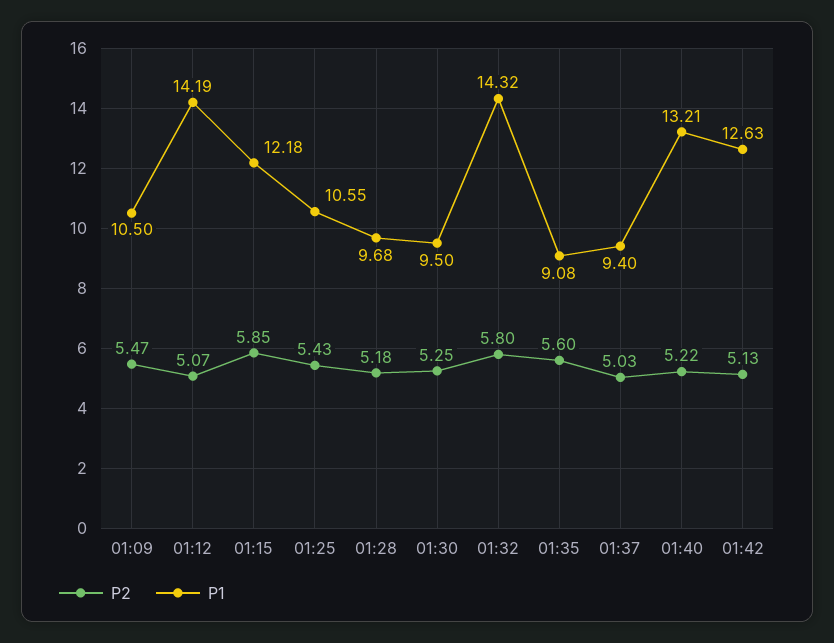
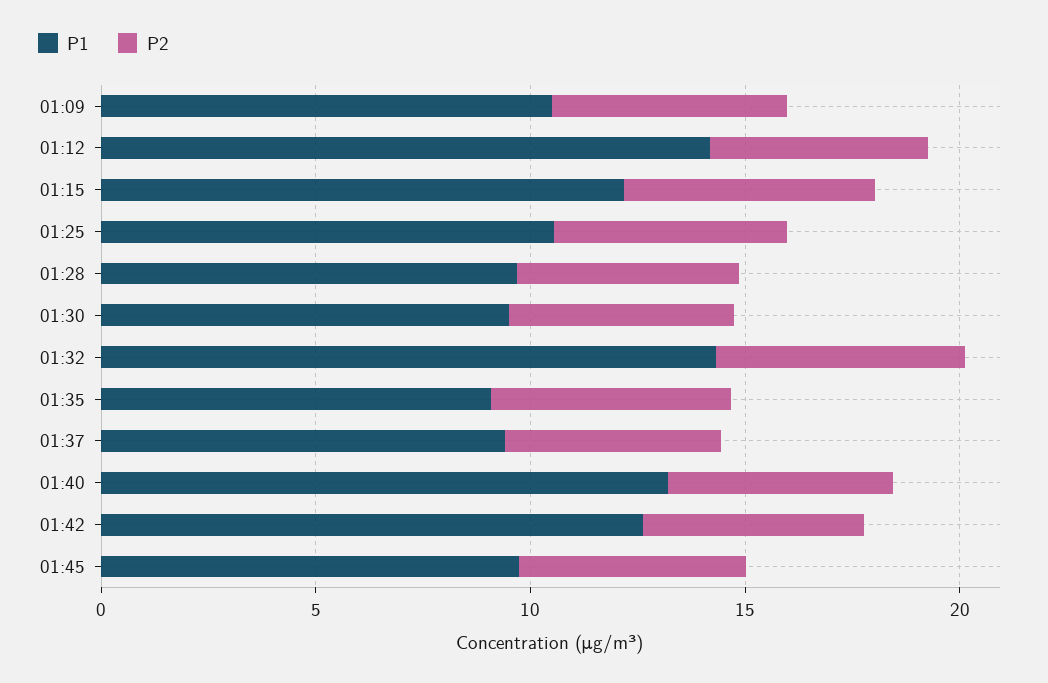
P1, 01:45: none -> 10
P2, 01:45: none -> 5

